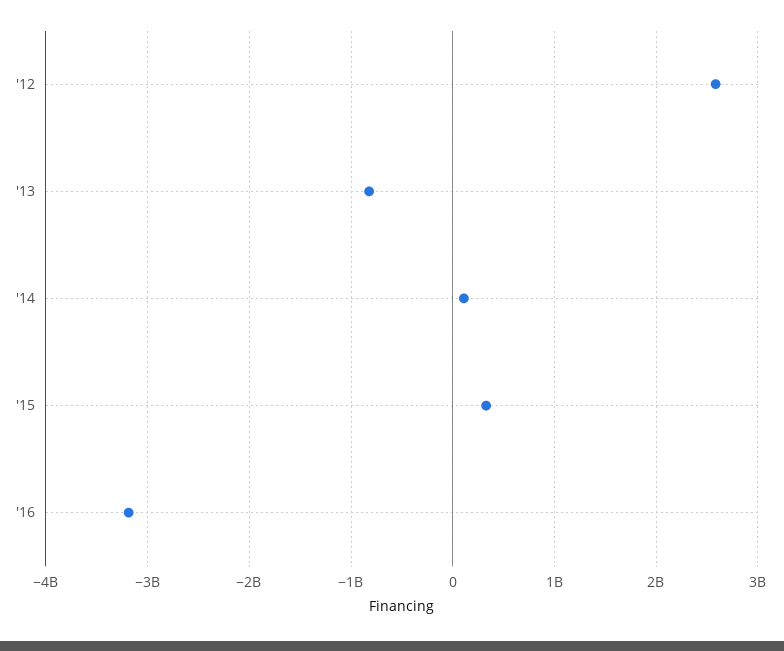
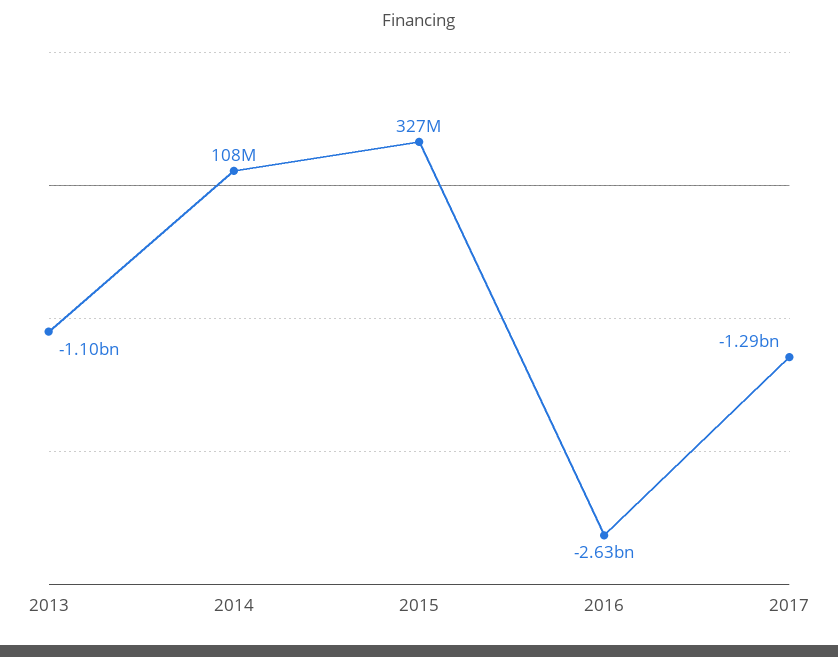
'12: 2600000000 -> none
'13: -800000000 -> -1100000000
'16: -3200000000 -> -2630000000
2017: none -> -1290000000

